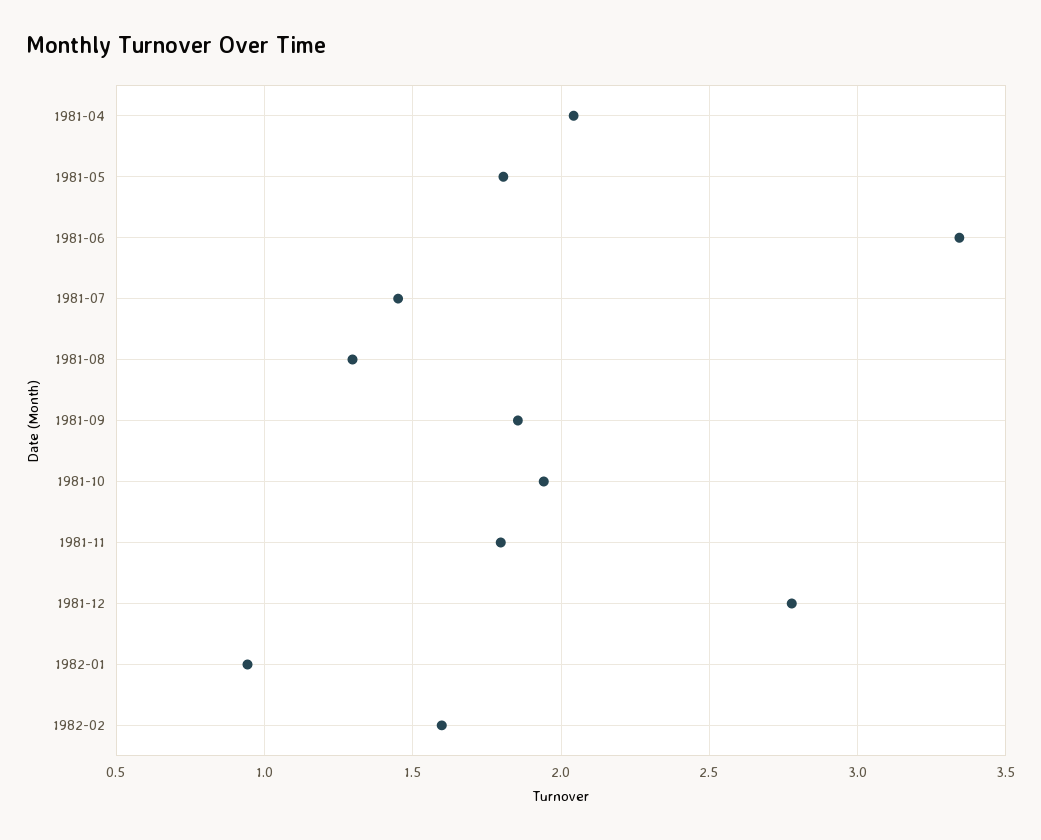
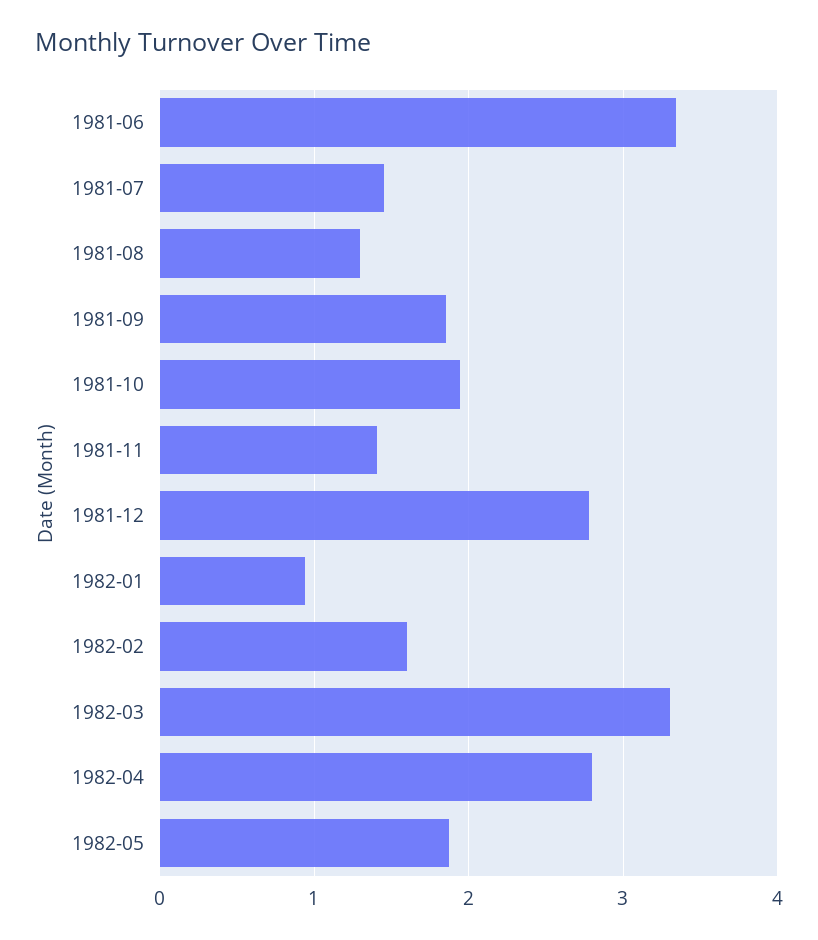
1981-04: 2.05 -> none
1981-05: 1.8 -> none
1981-11: 1.8 -> 1.4
1982-03: none -> 3.3
1982-04: none -> 2.8
1982-05: none -> 1.9

